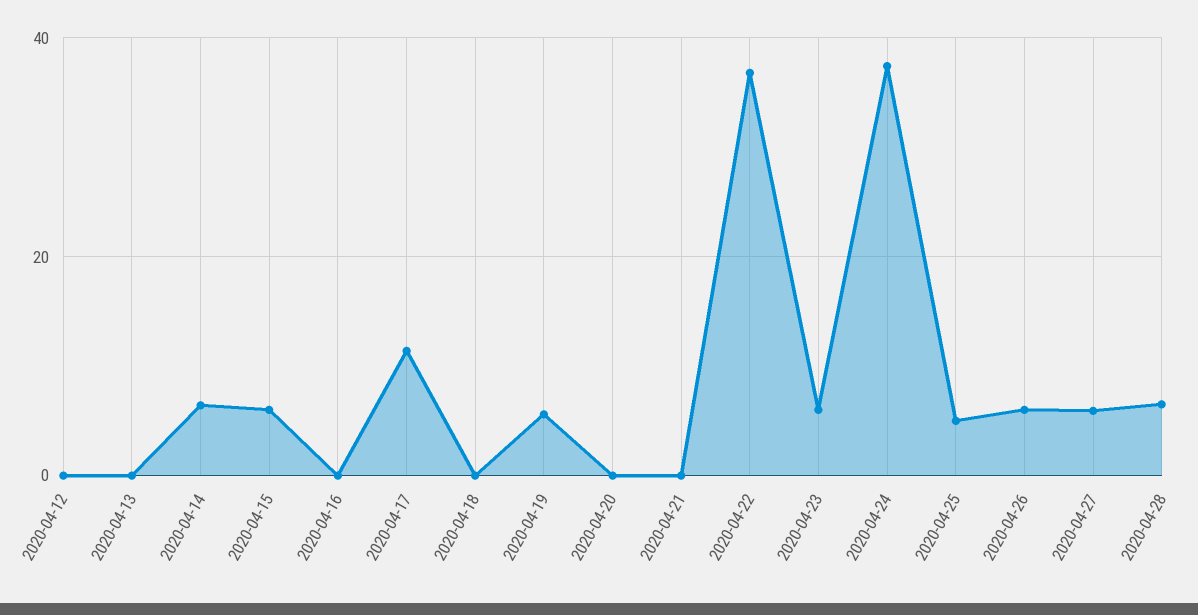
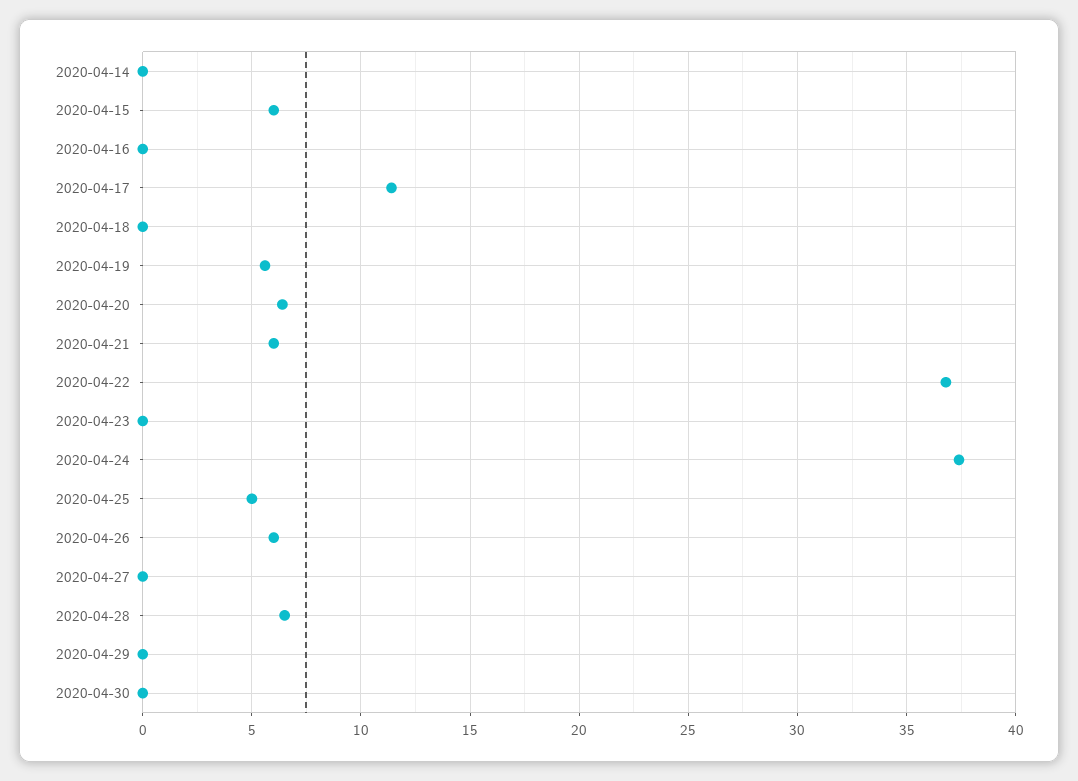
2020-04-12: 0 -> none
2020-04-13: 0 -> none
2020-04-14: 6 -> 0
2020-04-20: 0 -> 6.5
2020-04-21: 0 -> 6
2020-04-23: 6 -> 0
2020-04-27: 6 -> 0
2020-04-29: none -> 0
2020-04-30: none -> 0

